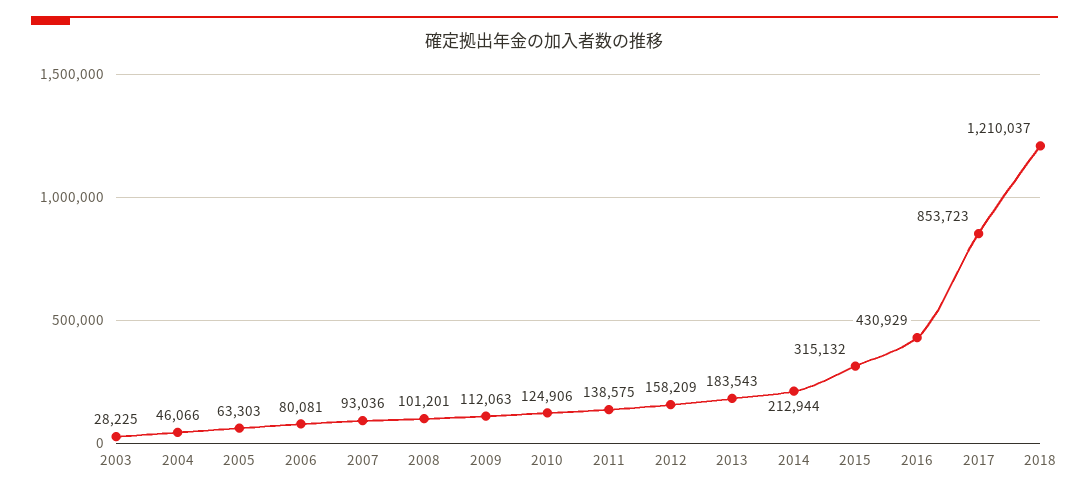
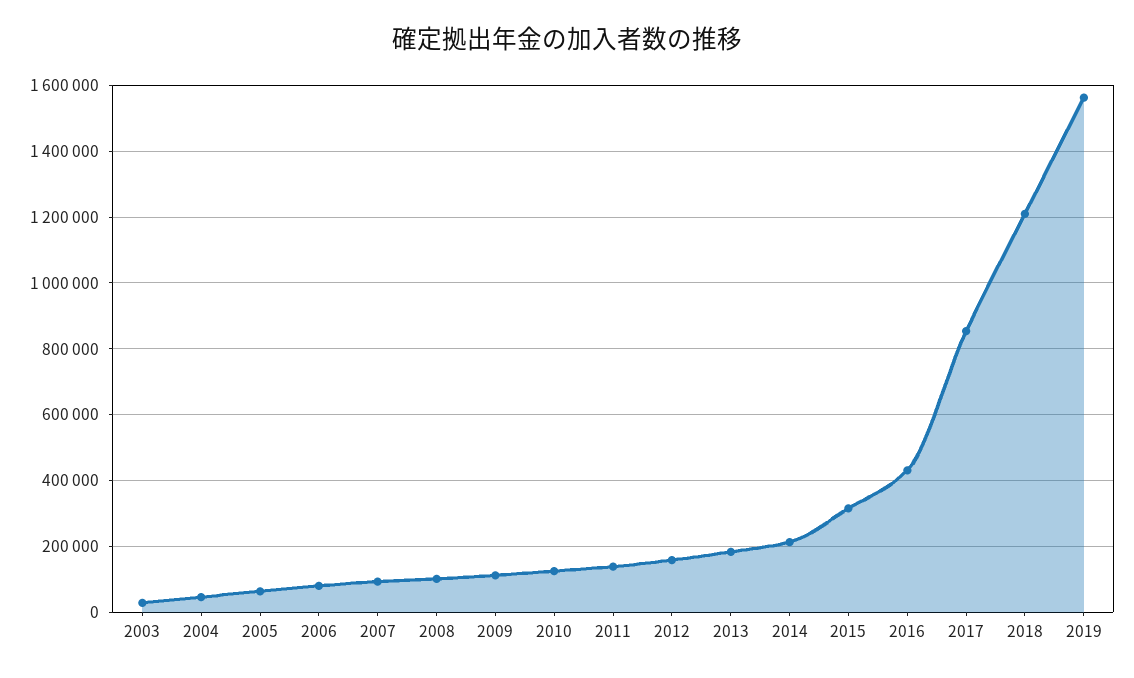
2019: none -> 1560000

